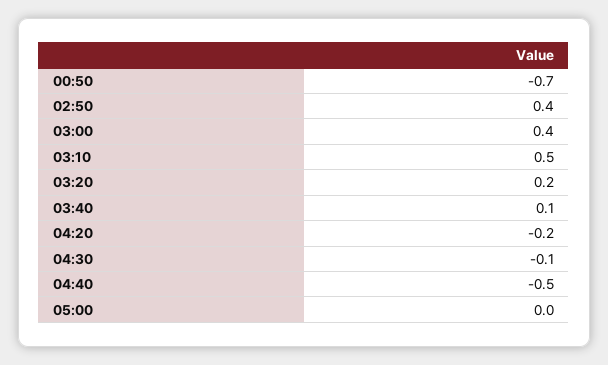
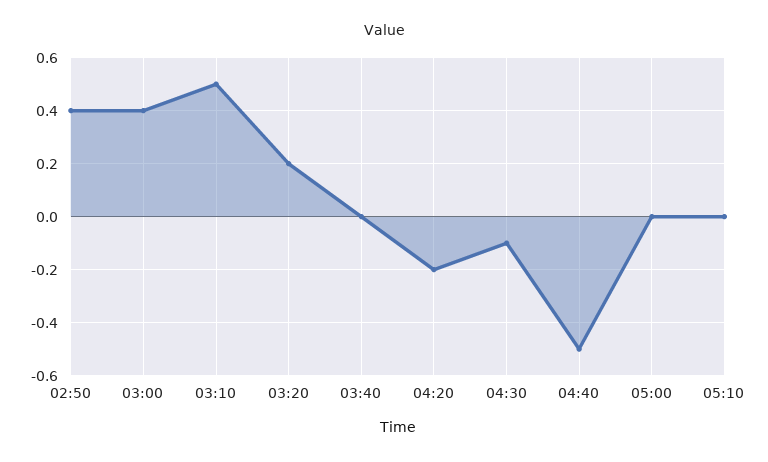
00:50: -0.7 -> none
03:40: 0.1 -> 0
05:10: none -> 0

